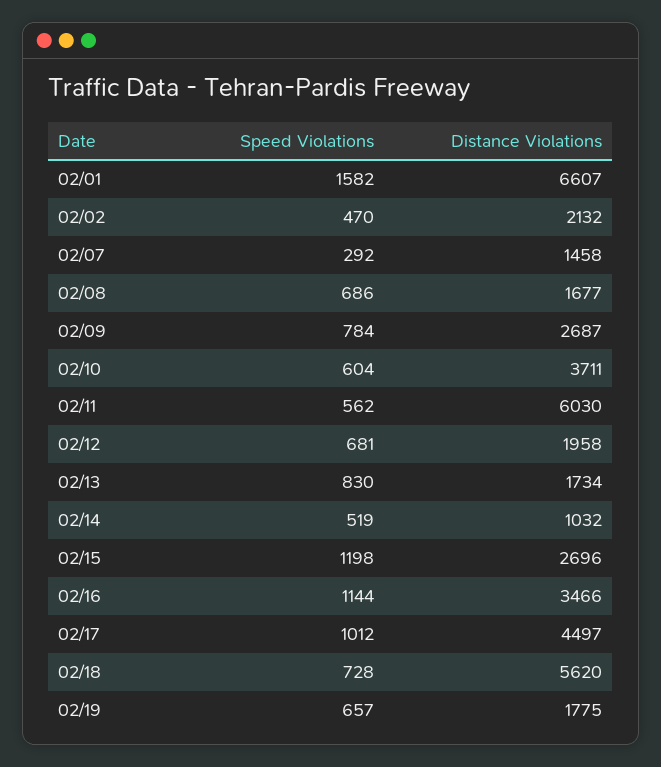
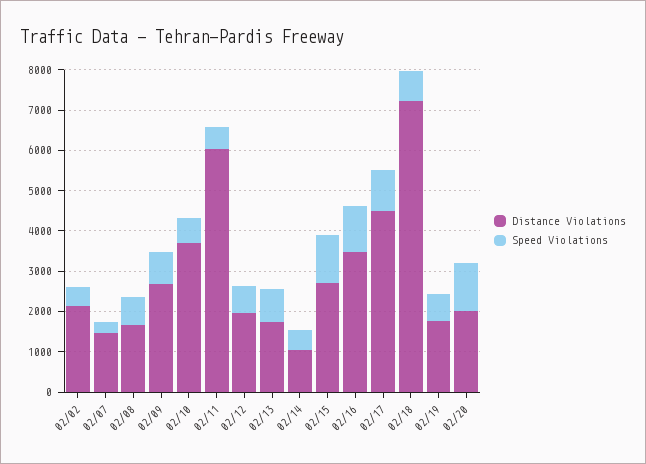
Speed Violations, 02/01: 1582 -> none
Distance Violations, 02/01: 6607 -> none
Distance Violations, 02/18: 5620 -> 7200
Distance Violations, 02/20: none -> 2000
Speed Violations, 02/20: none -> 1200

